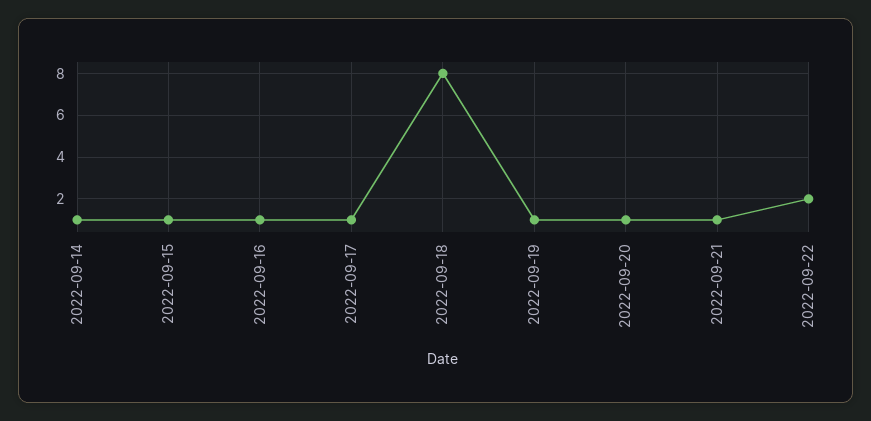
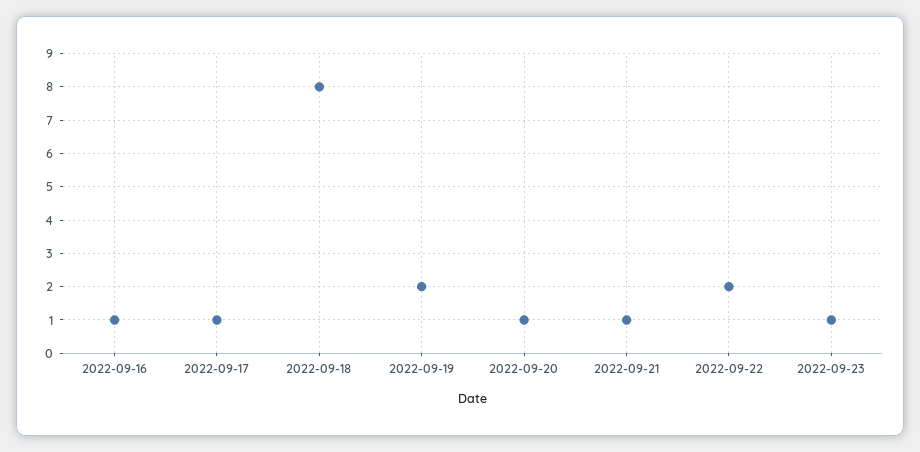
2022-09-14: 1 -> none
2022-09-15: 1 -> none
2022-09-19: 1 -> 2
2022-09-23: none -> 1

